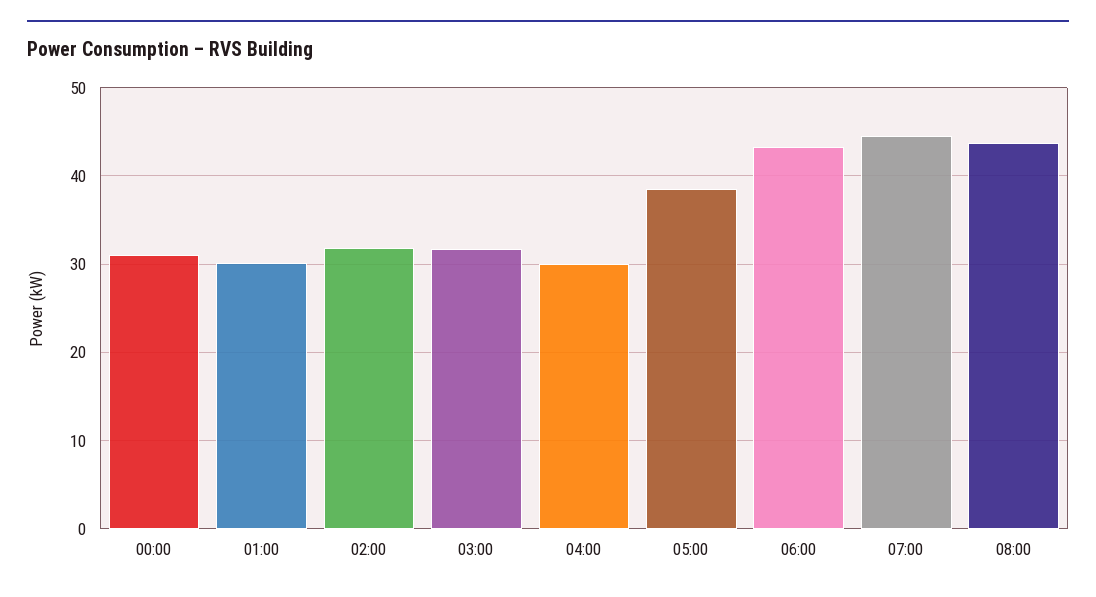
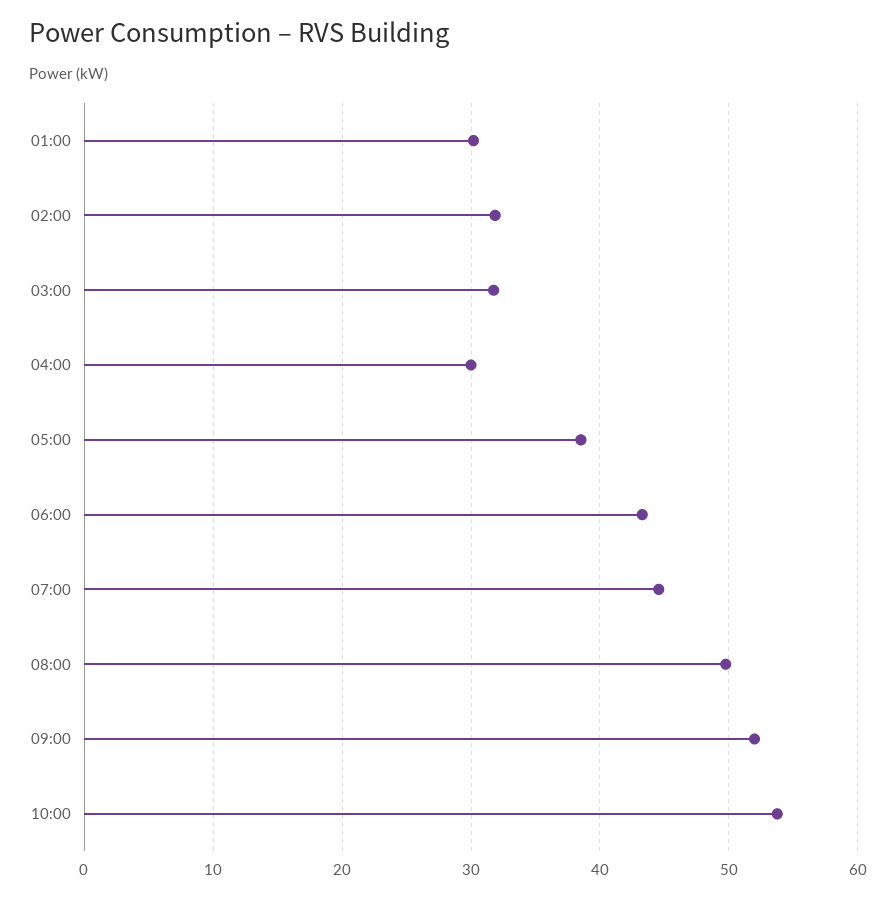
00:00: 31 -> none
08:00: 44 -> 50
09:00: none -> 52
10:00: none -> 54

